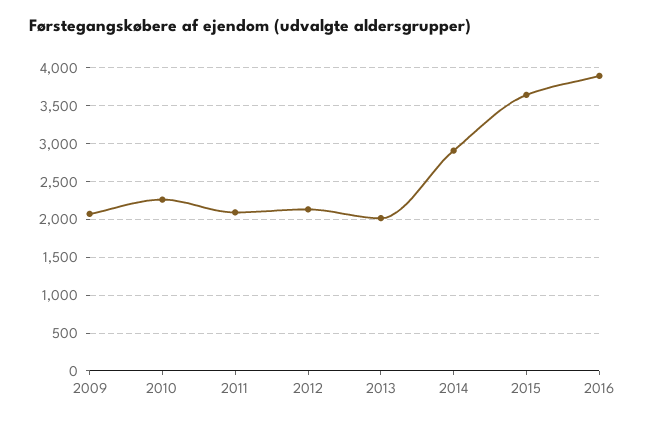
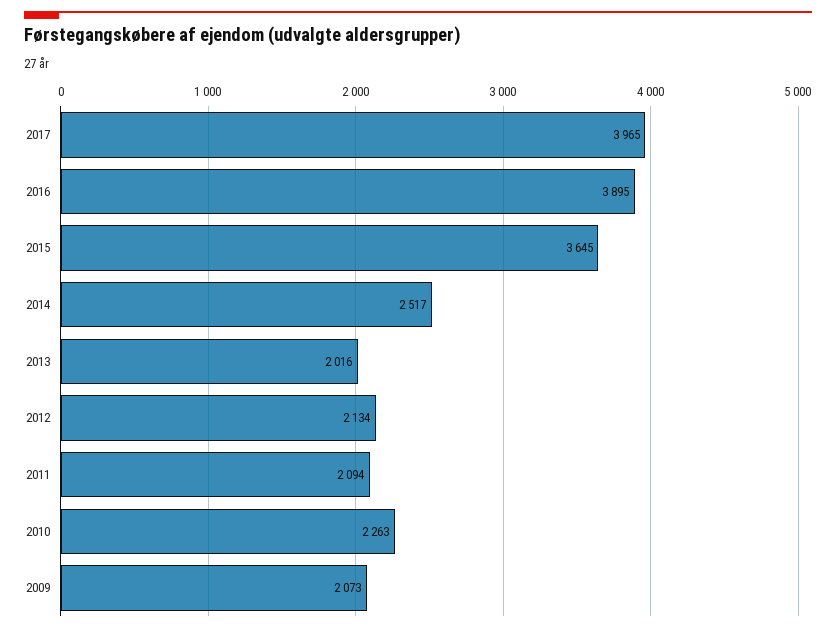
2014: 2900 -> 2517
2017: none -> 3965

